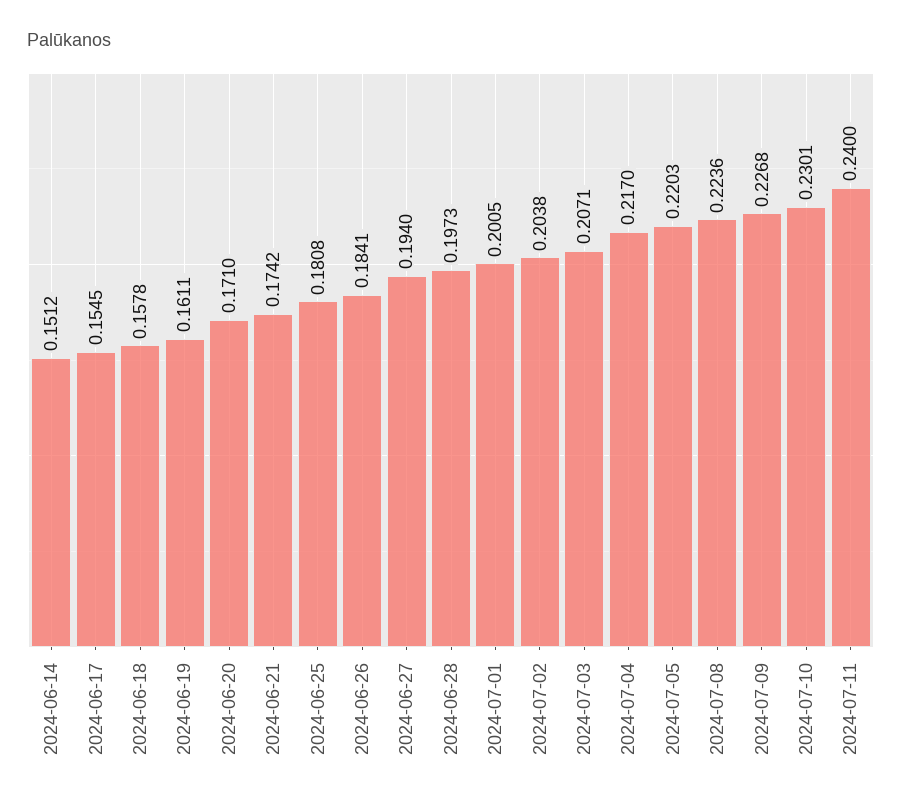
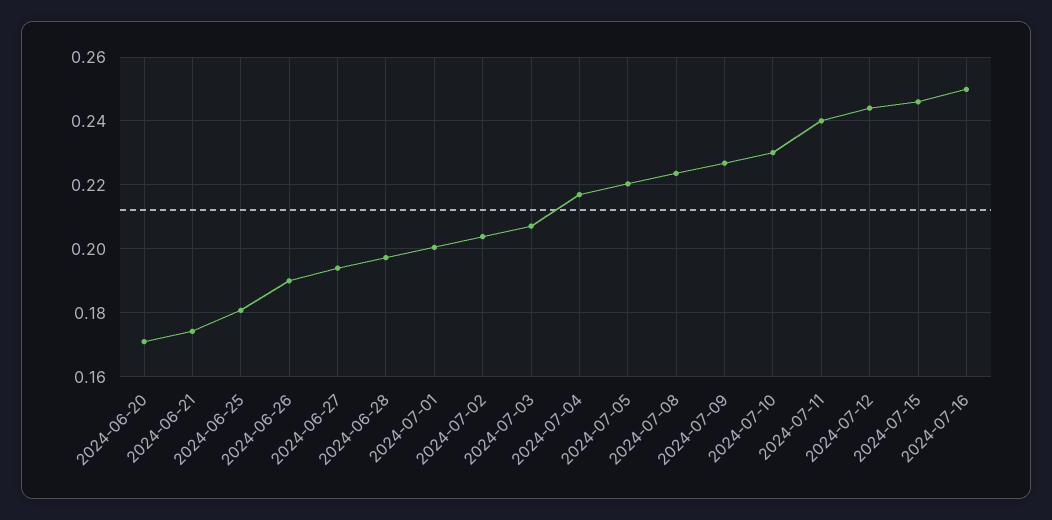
2024-06-14: 0.1512 -> none
2024-06-17: 0.1545 -> none
2024-06-18: 0.1578 -> none
2024-06-19: 0.1611 -> none
2024-06-26: 0.1841 -> 0.19
2024-07-12: none -> 0.244
2024-07-15: none -> 0.246
2024-07-16: none -> 0.25

